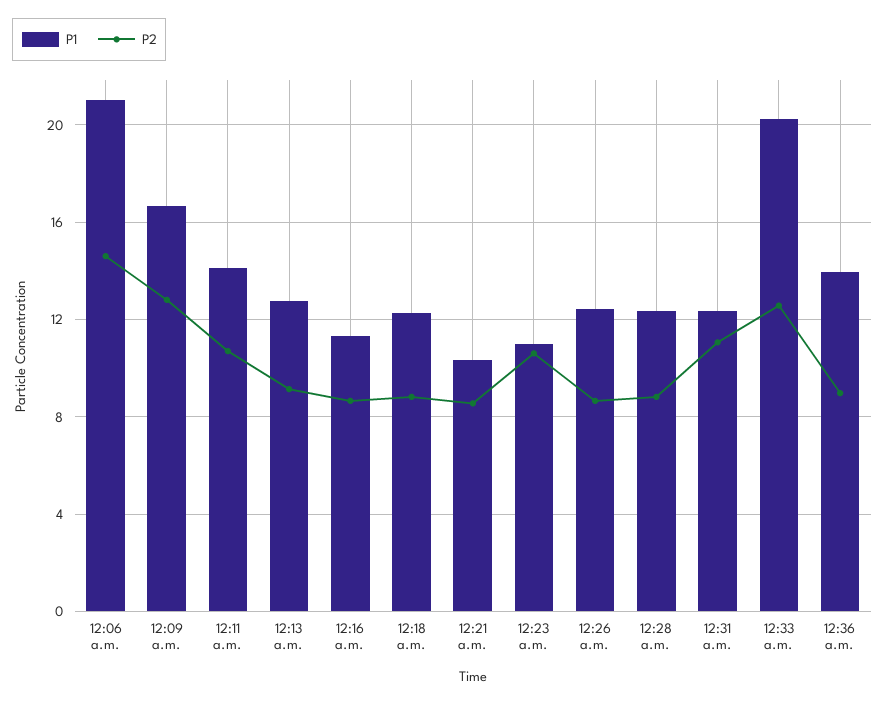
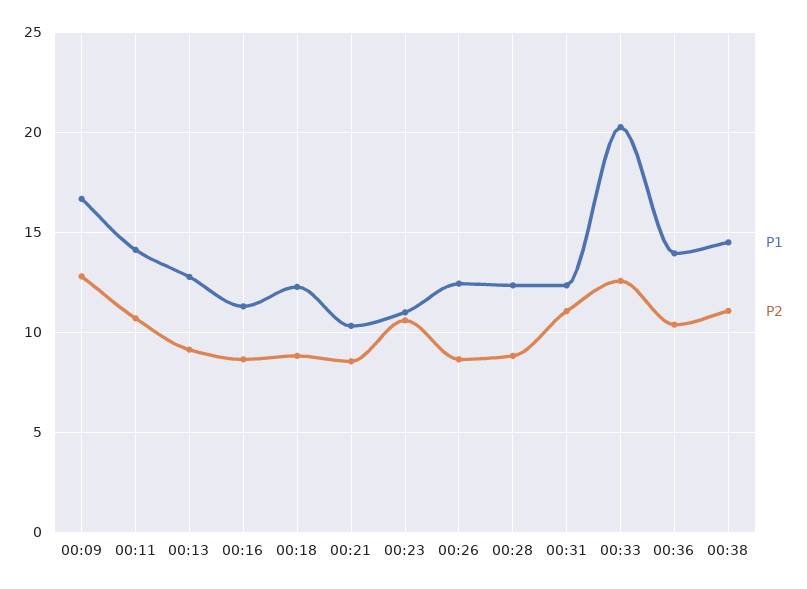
P1, 12:06 a.m.: 21 -> none
P2, 12:06 a.m.: 14.5 -> none
P2, 12:36 a.m.: 9 -> 10.5
P1, 00:38: none -> 14.5
P2, 00:38: none -> 11

